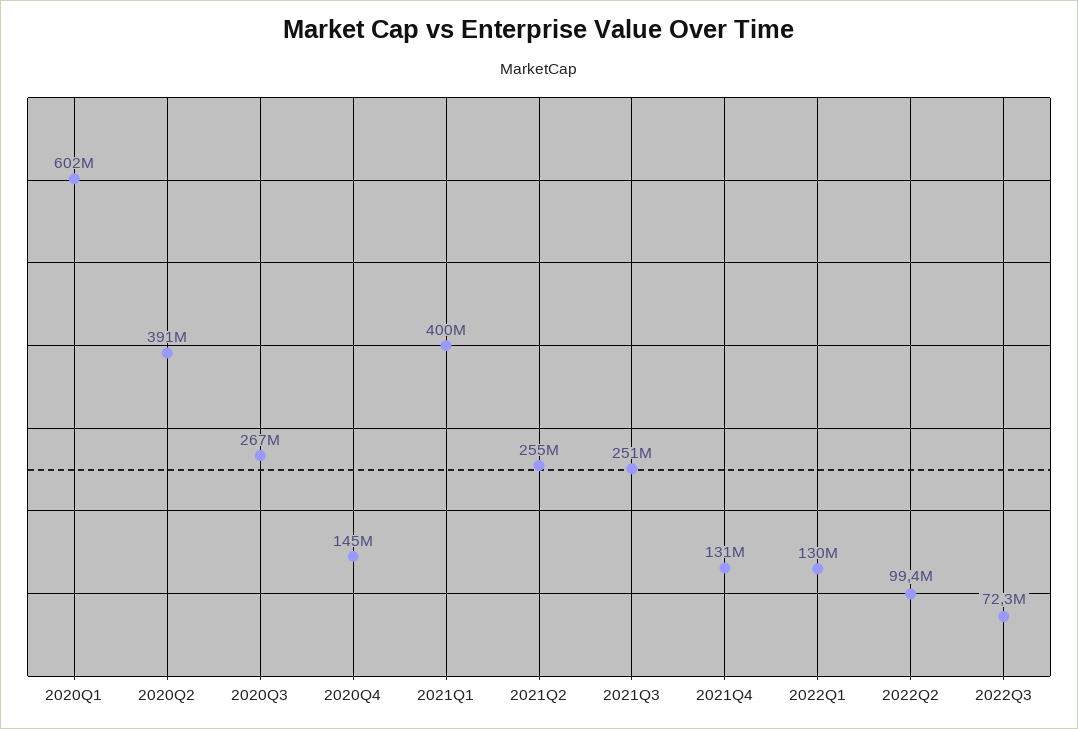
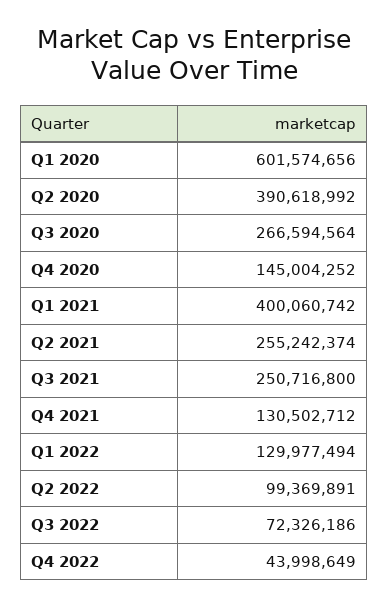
Q4 2022: none -> 43998649

